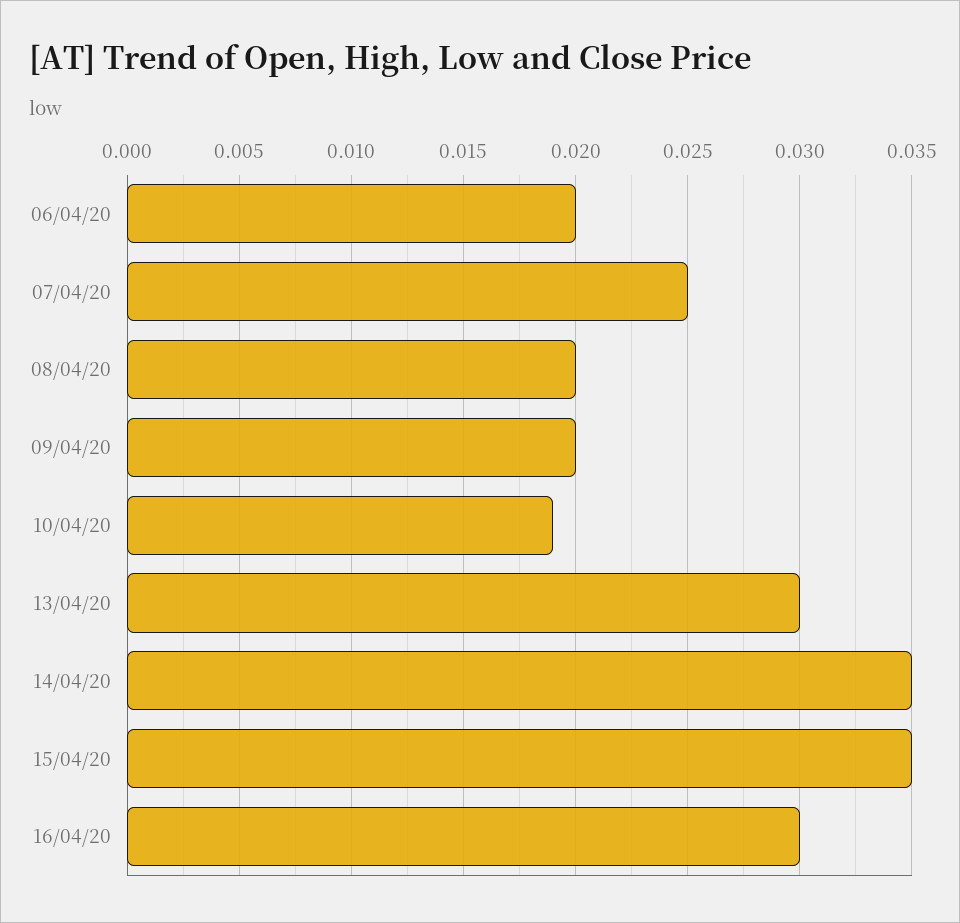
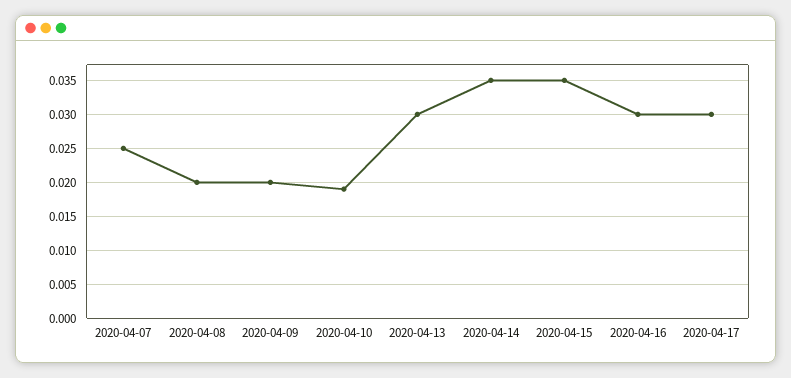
06/04/20: 0.02 -> none
2020-04-17: none -> 0.03

